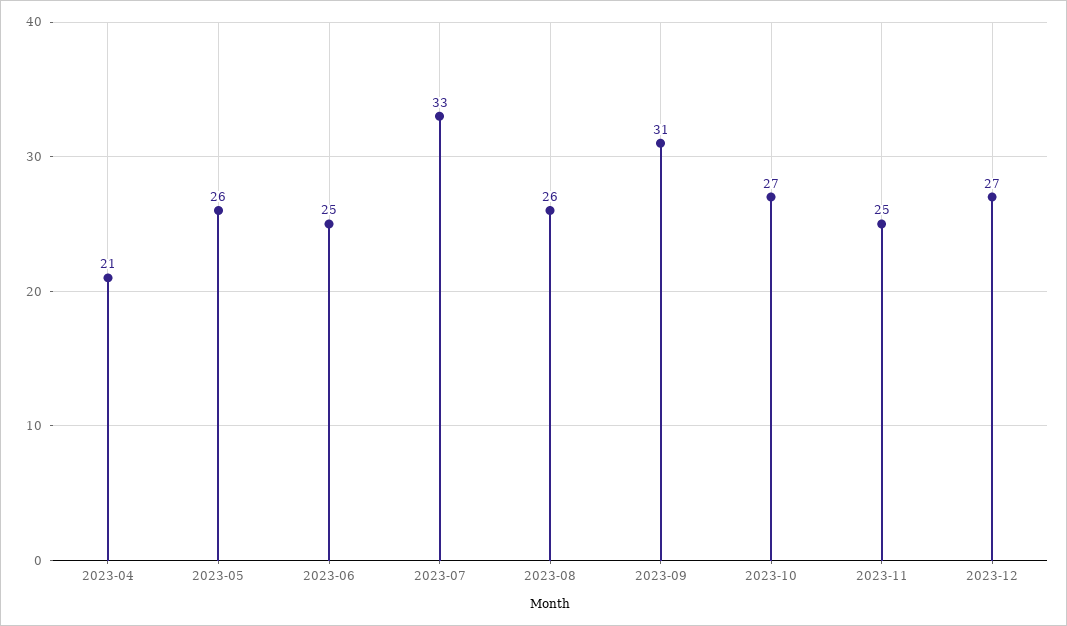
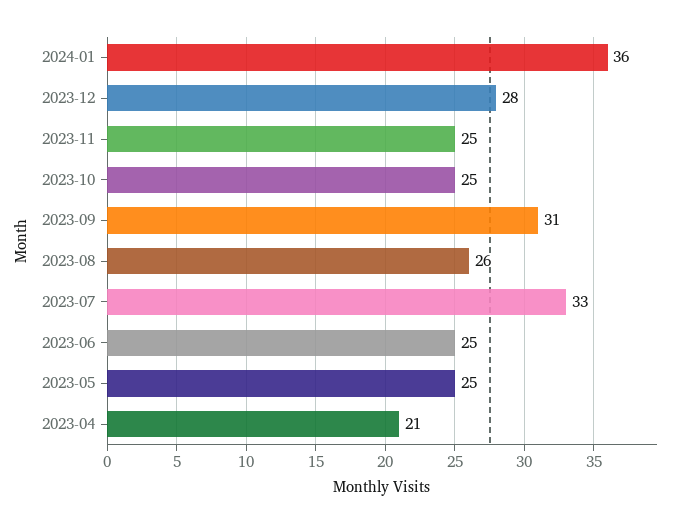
2023-05: 26 -> 25
2023-10: 27 -> 25
2023-12: 27 -> 28
2024-01: none -> 36

